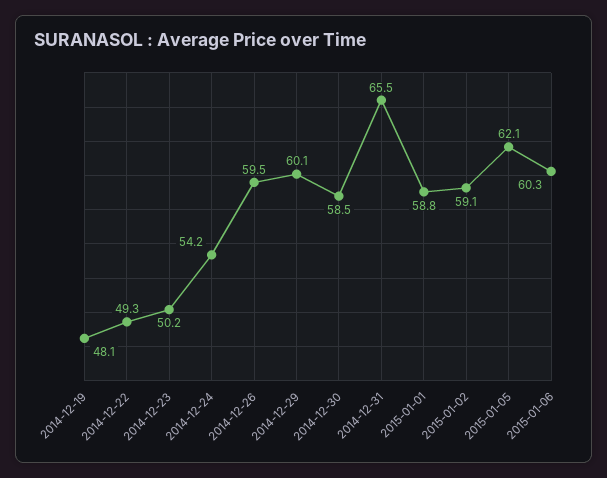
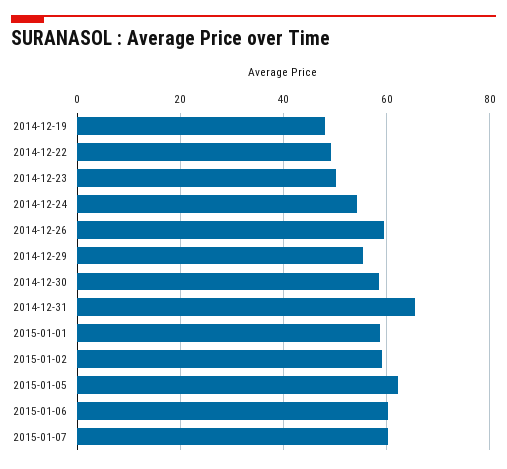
2014-12-29: 60.1 -> 56
2015-01-07: none -> 60

